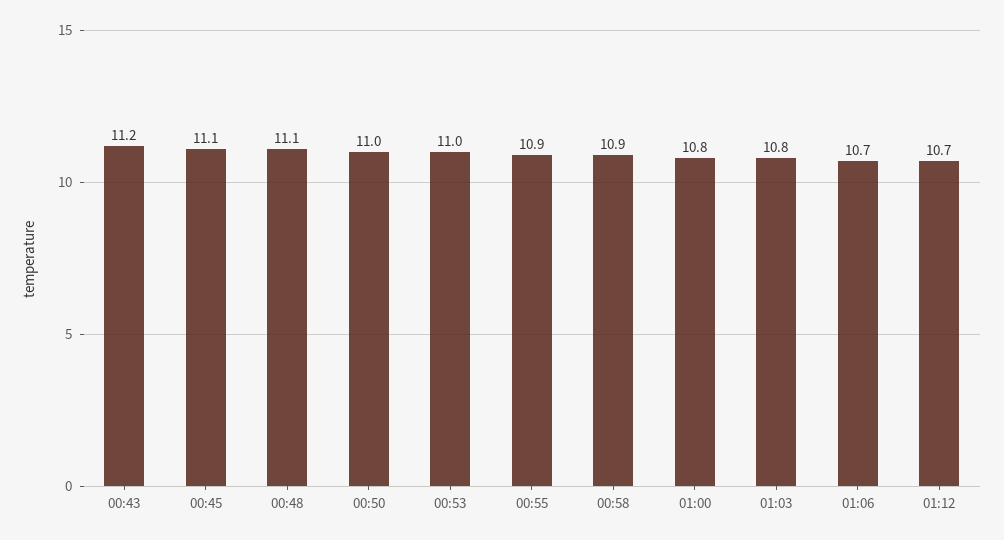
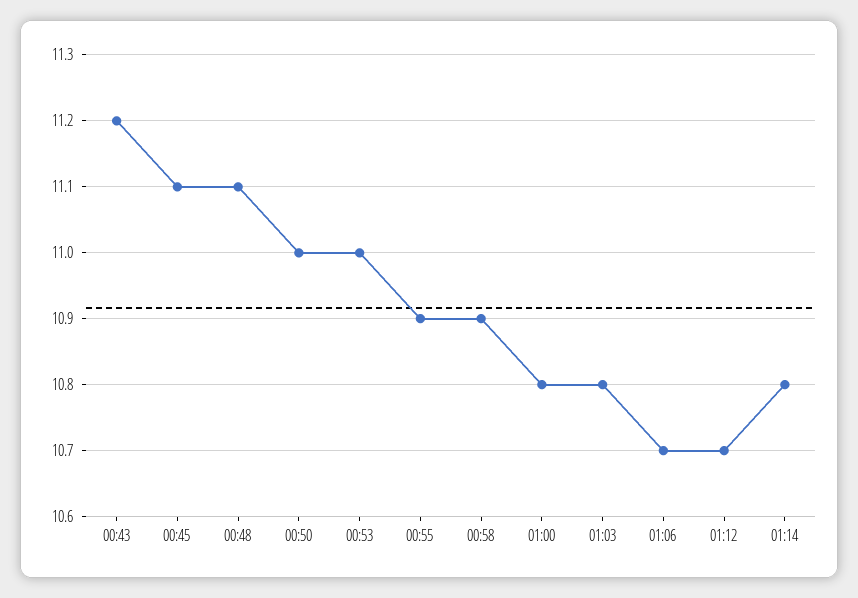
01:14: none -> 10.8

